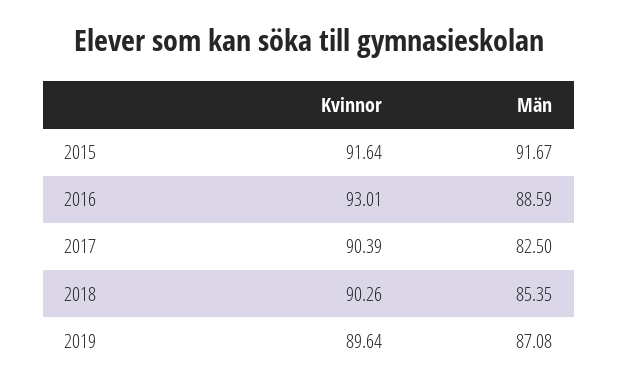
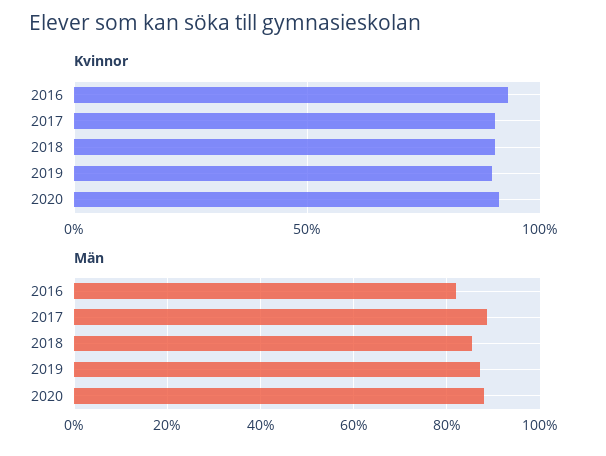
Kvinnor, 2015: 91.64 -> none
Män, 2015: 91.67 -> none
Män, 2016: 88.59 -> 82
Män, 2017: 82.5 -> 88
Kvinnor, 2020: none -> 90
Män, 2020: none -> 88

